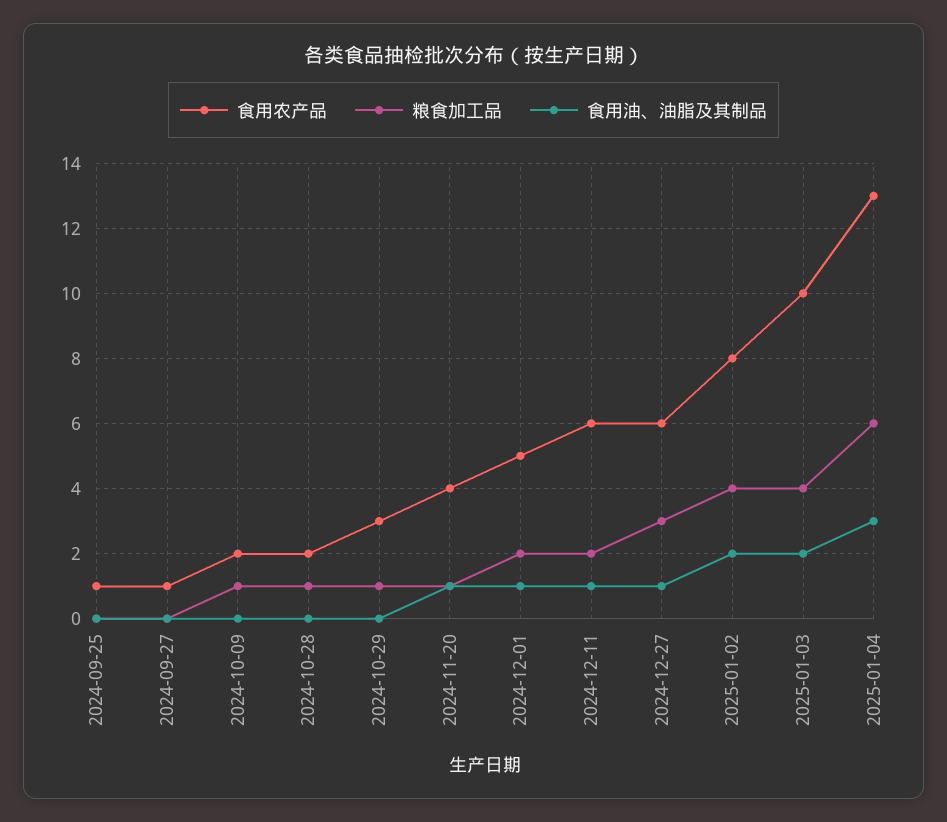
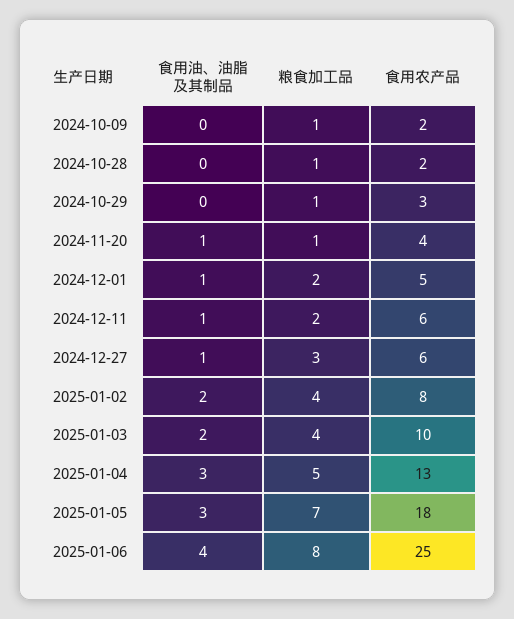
食用农产品, 2024-09-25: 1 -> none
粮食加工品, 2024-09-25: 0 -> none
食用油、油脂及其制品, 2024-09-25: 0 -> none
食用农产品, 2024-09-27: 1 -> none
粮食加工品, 2024-09-27: 0 -> none
食用油、油脂及其制品, 2024-09-27: 0 -> none
粮食加工品, 2025-01-04: 6 -> 5
食用油、油脂及其制品, 2025-01-05: none -> 3
粮食加工品, 2025-01-05: none -> 7
食用农产品, 2025-01-05: none -> 18
食用油、油脂及其制品, 2025-01-06: none -> 4
粮食加工品, 2025-01-06: none -> 8
食用农产品, 2025-01-06: none -> 25

